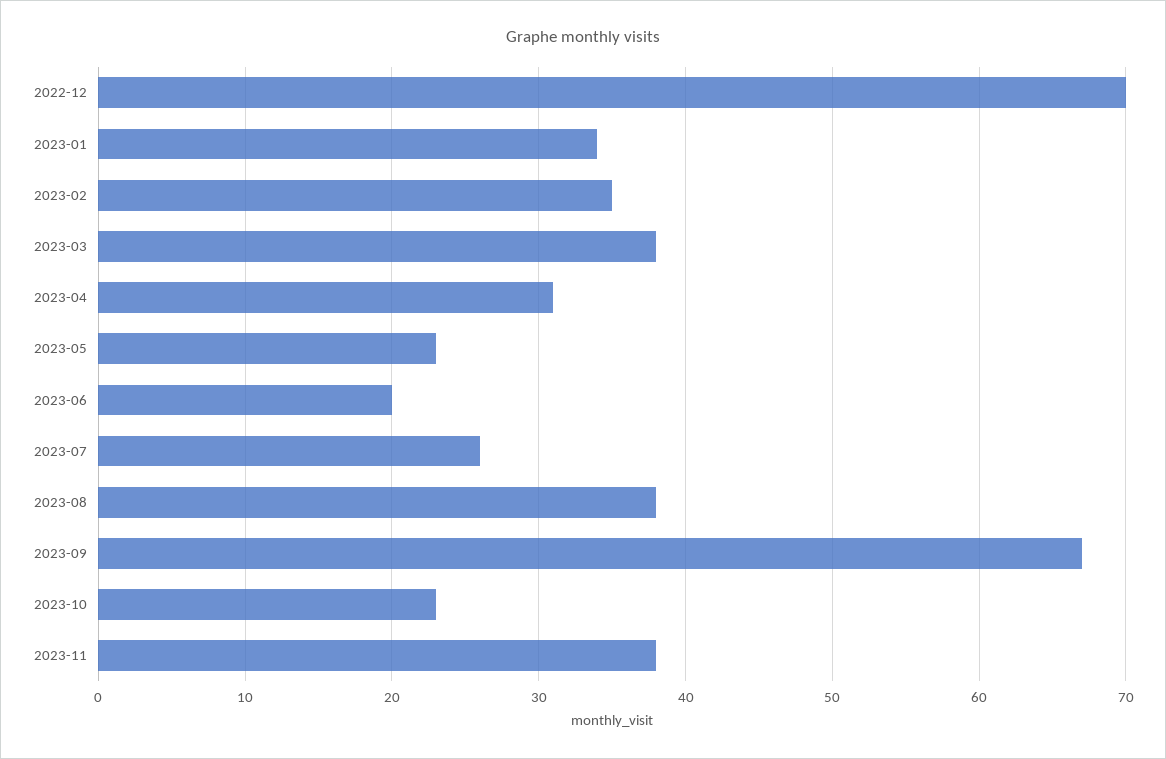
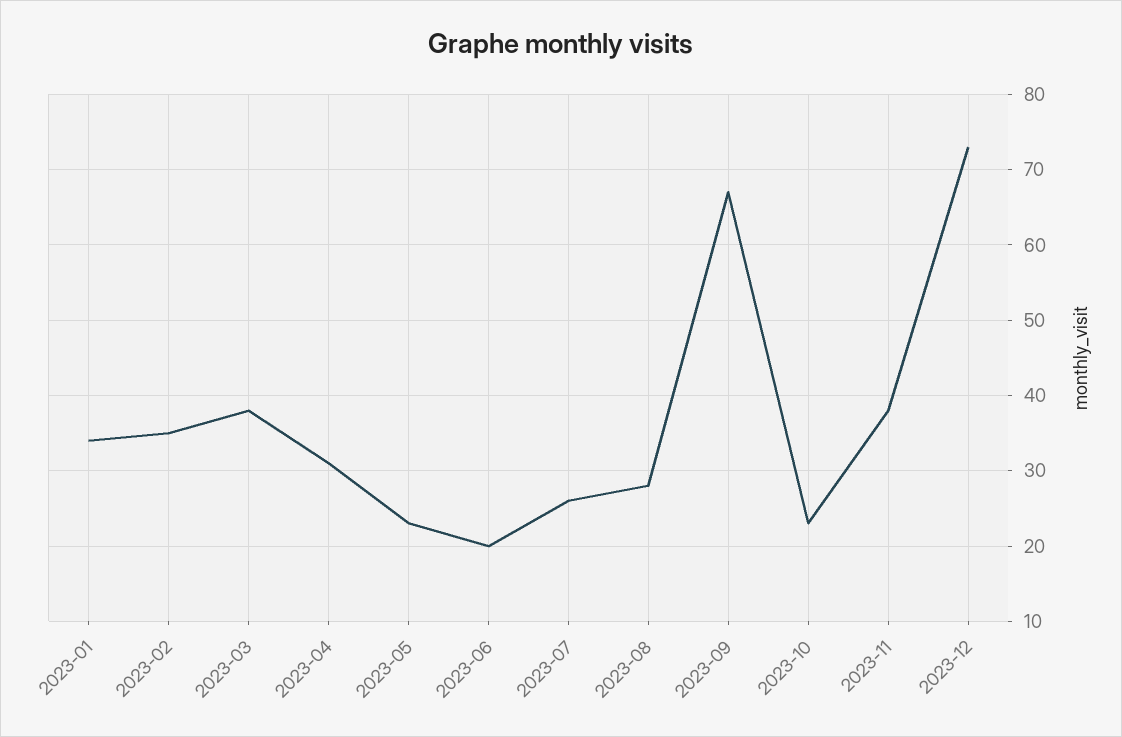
2022-12: 70 -> none
2023-08: 38 -> 28
2023-12: none -> 73

